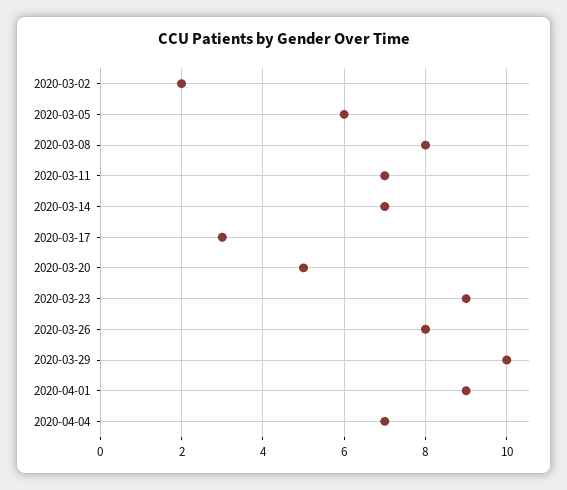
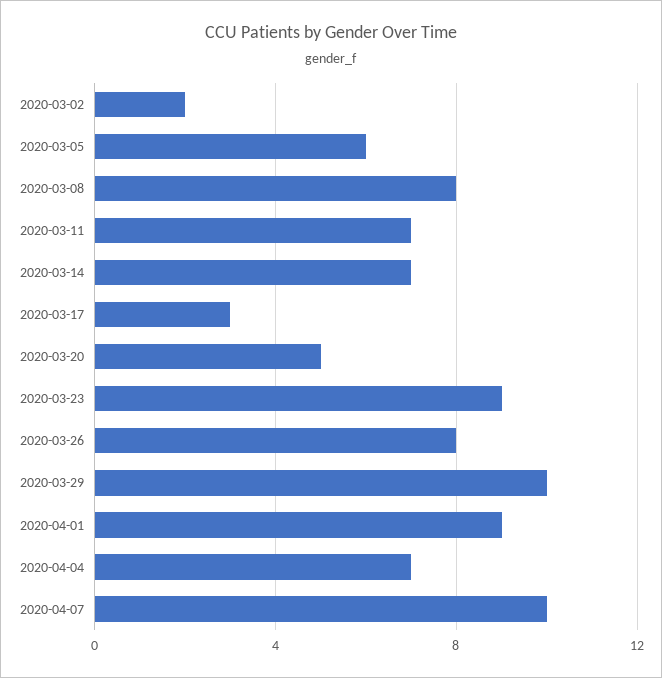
2020-04-07: none -> 10

